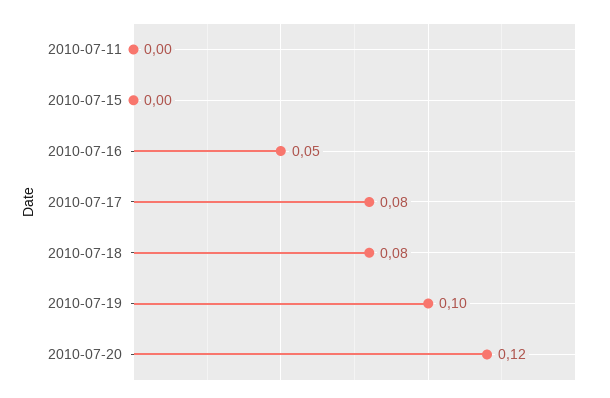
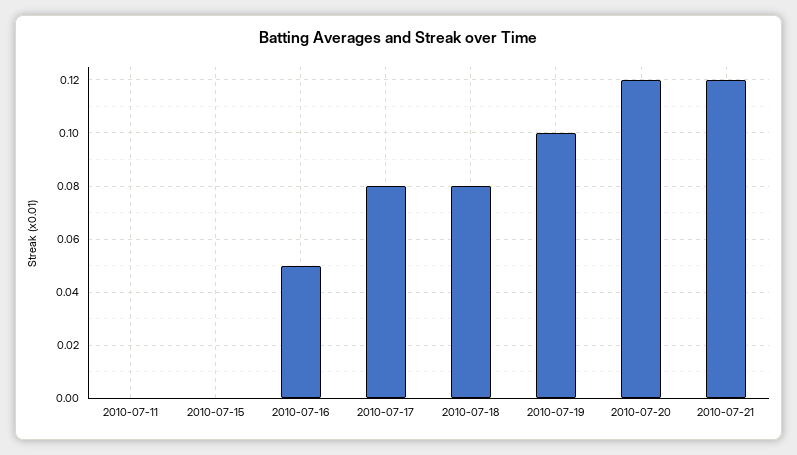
2010-07-21: none -> 0.12

